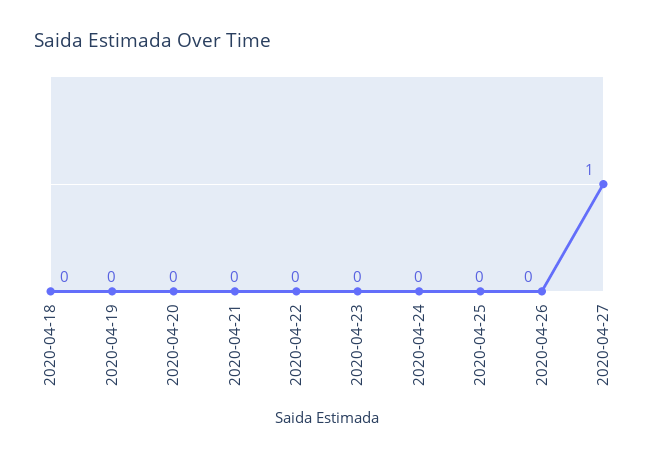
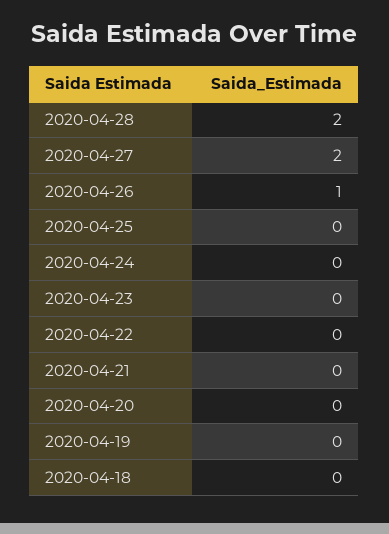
2020-04-26: 0 -> 1
2020-04-27: 1 -> 2
2020-04-28: none -> 2

